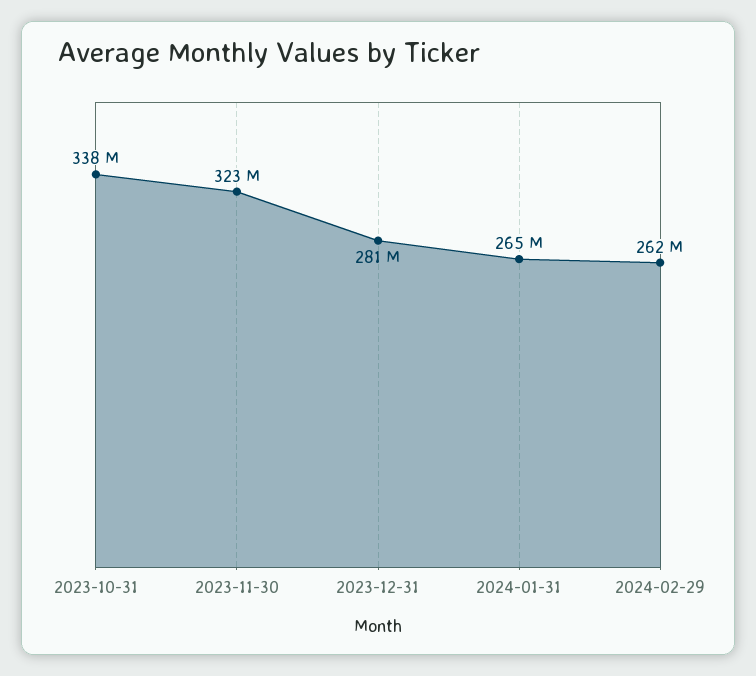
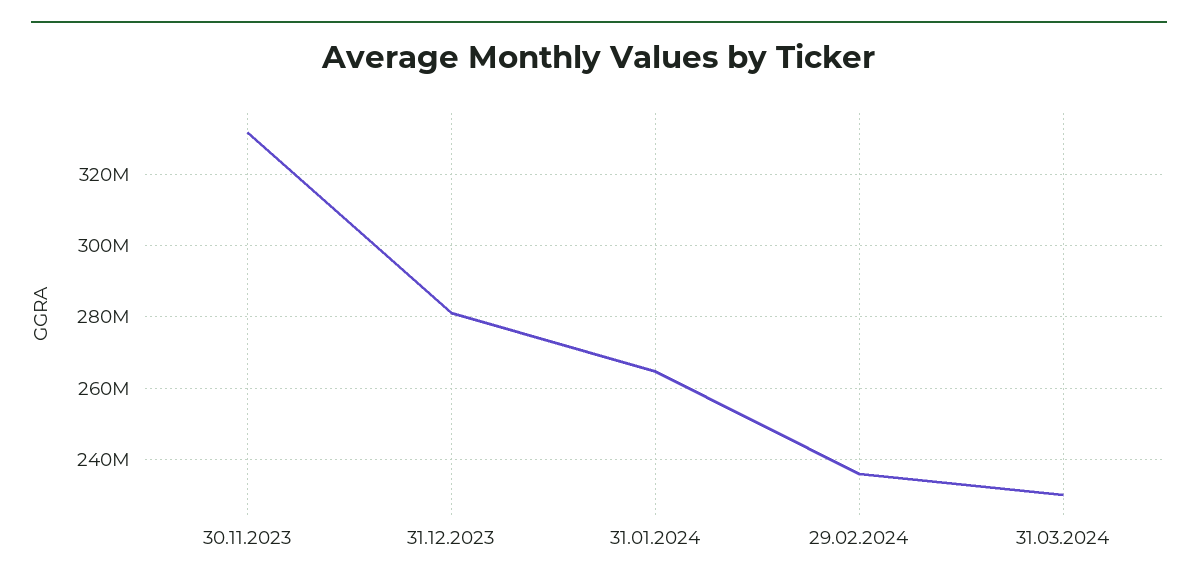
2023-10-31: 338000000 -> none
2023-11-30: 323000000 -> 332000000
2024-02-29: 262000000 -> 236000000
31.03.2024: none -> 230000000

